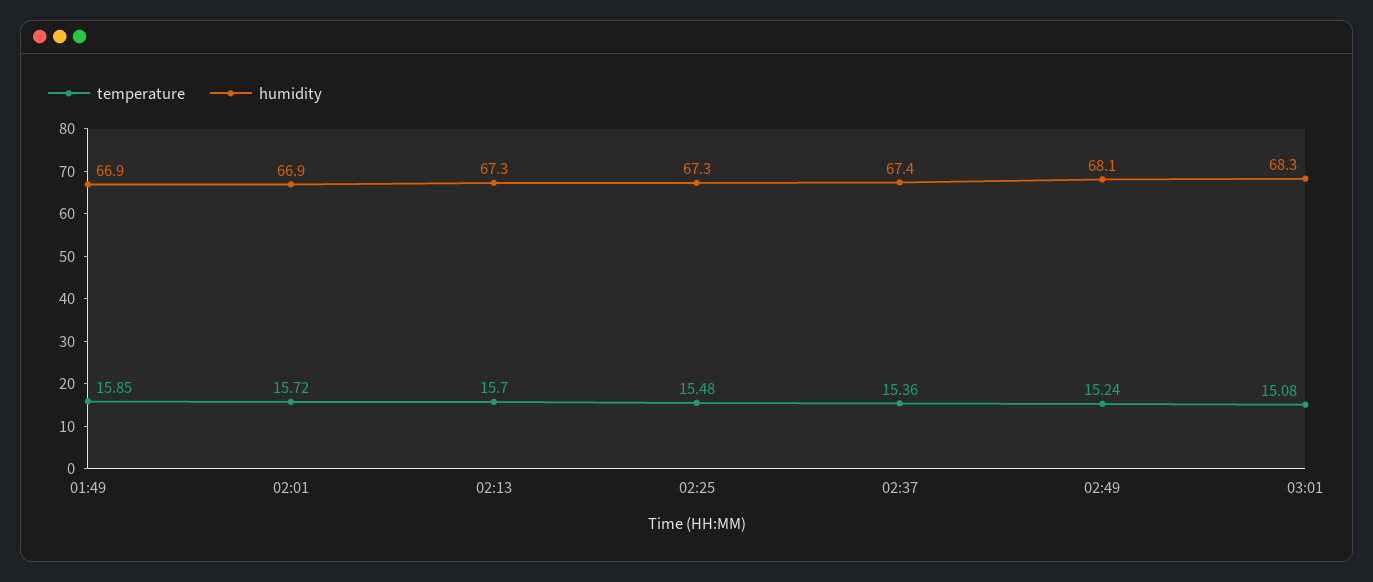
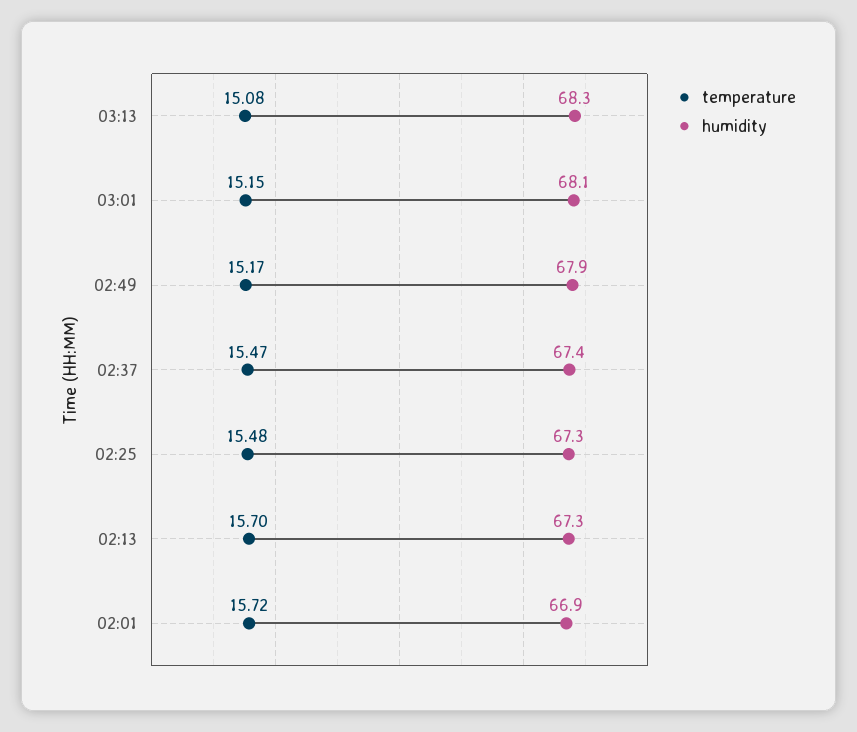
temperature, 01:49: 15.85 -> none
humidity, 01:49: 66.9 -> none
temperature, 02:37: 15.36 -> 15.47
temperature, 02:49: 15.24 -> 15.17
humidity, 02:49: 68.1 -> 67.9
temperature, 03:01: 15.08 -> 15.15
humidity, 03:01: 68.3 -> 68.1
temperature, 03:13: none -> 15.08
humidity, 03:13: none -> 68.3

